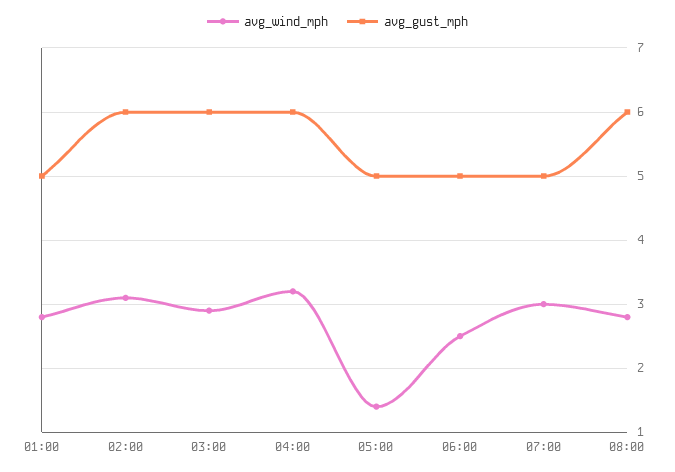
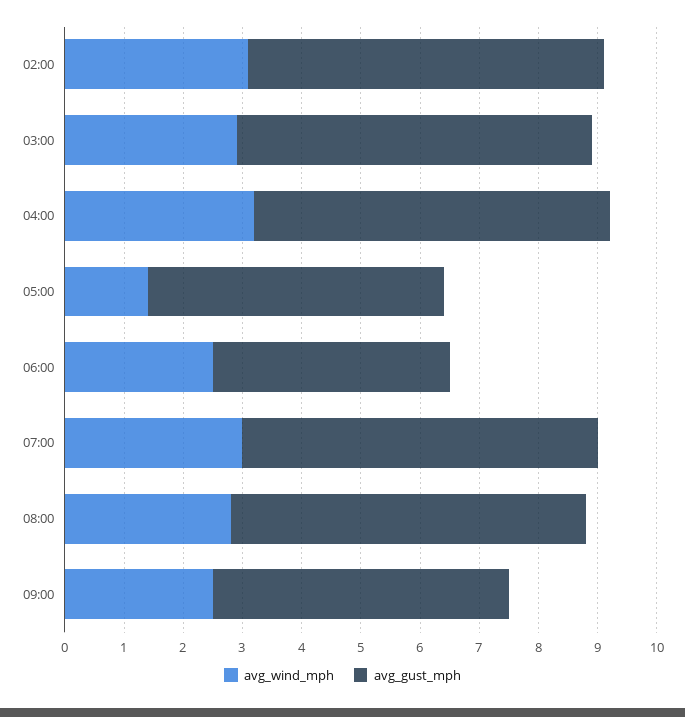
avg_wind_mph, 01:00: 2.8 -> none
avg_gust_mph, 01:00: 5 -> none
avg_gust_mph, 06:00: 5 -> 4
avg_gust_mph, 07:00: 5 -> 6
avg_wind_mph, 09:00: none -> 2.5
avg_gust_mph, 09:00: none -> 5

